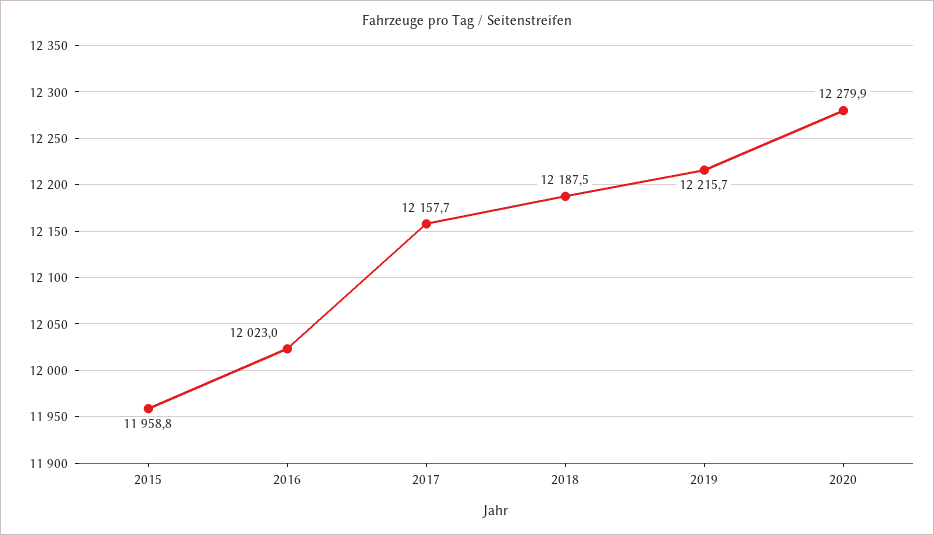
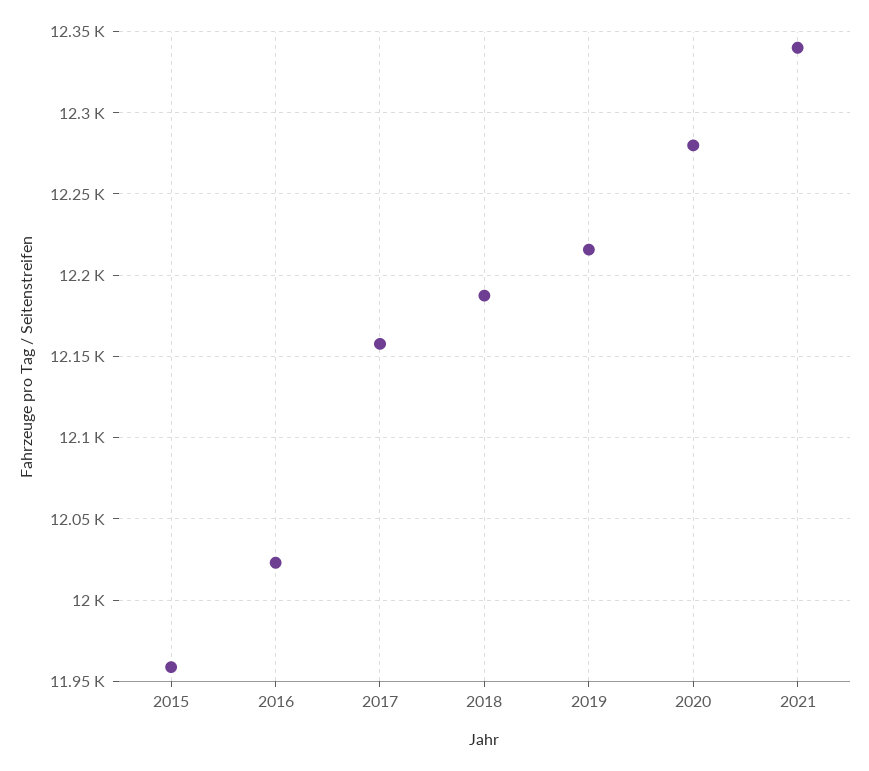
2021: none -> 12340

